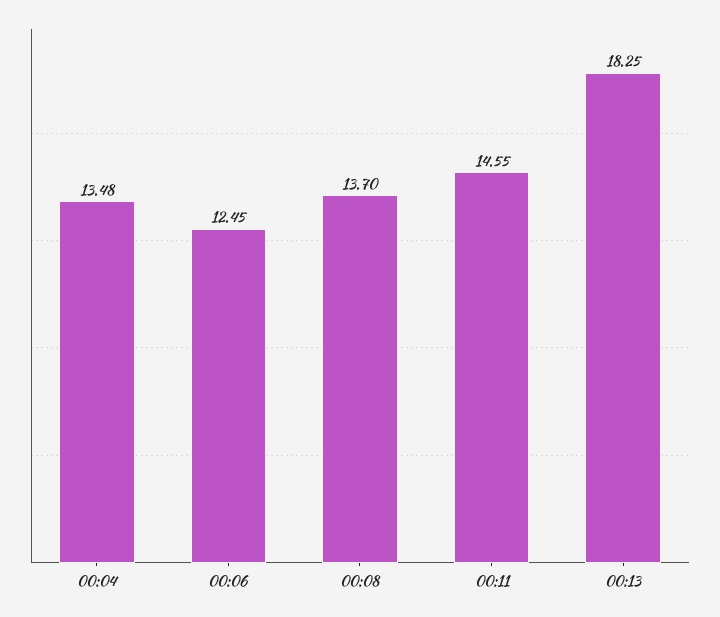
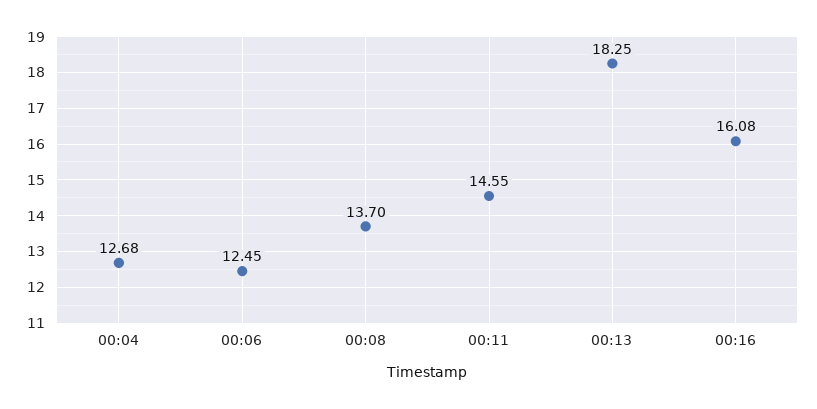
00:04: 13.48 -> 12.68
00:16: none -> 16.08

